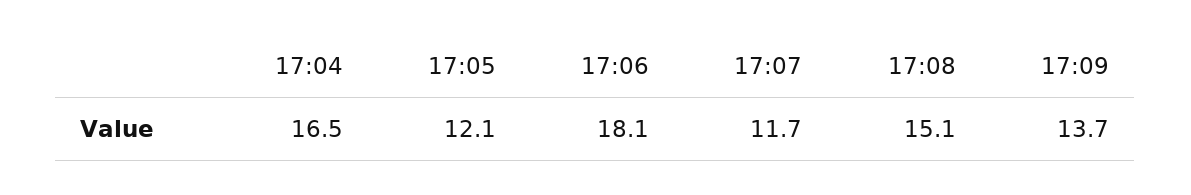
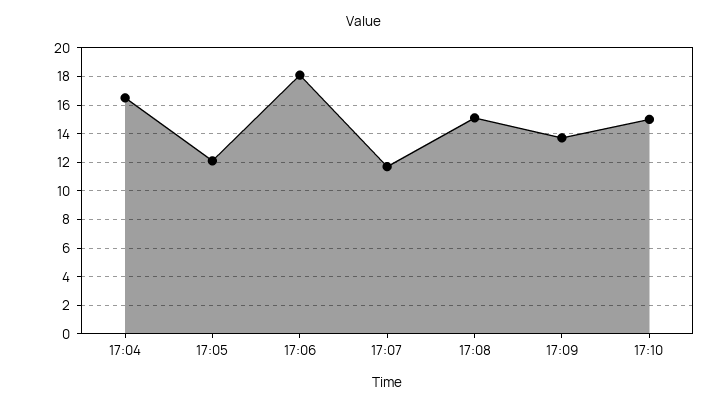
17:10: none -> 15

